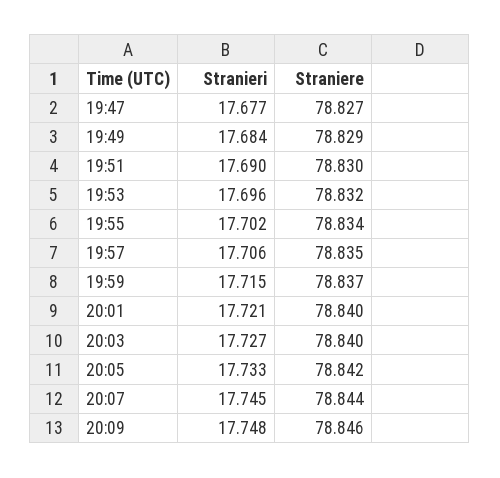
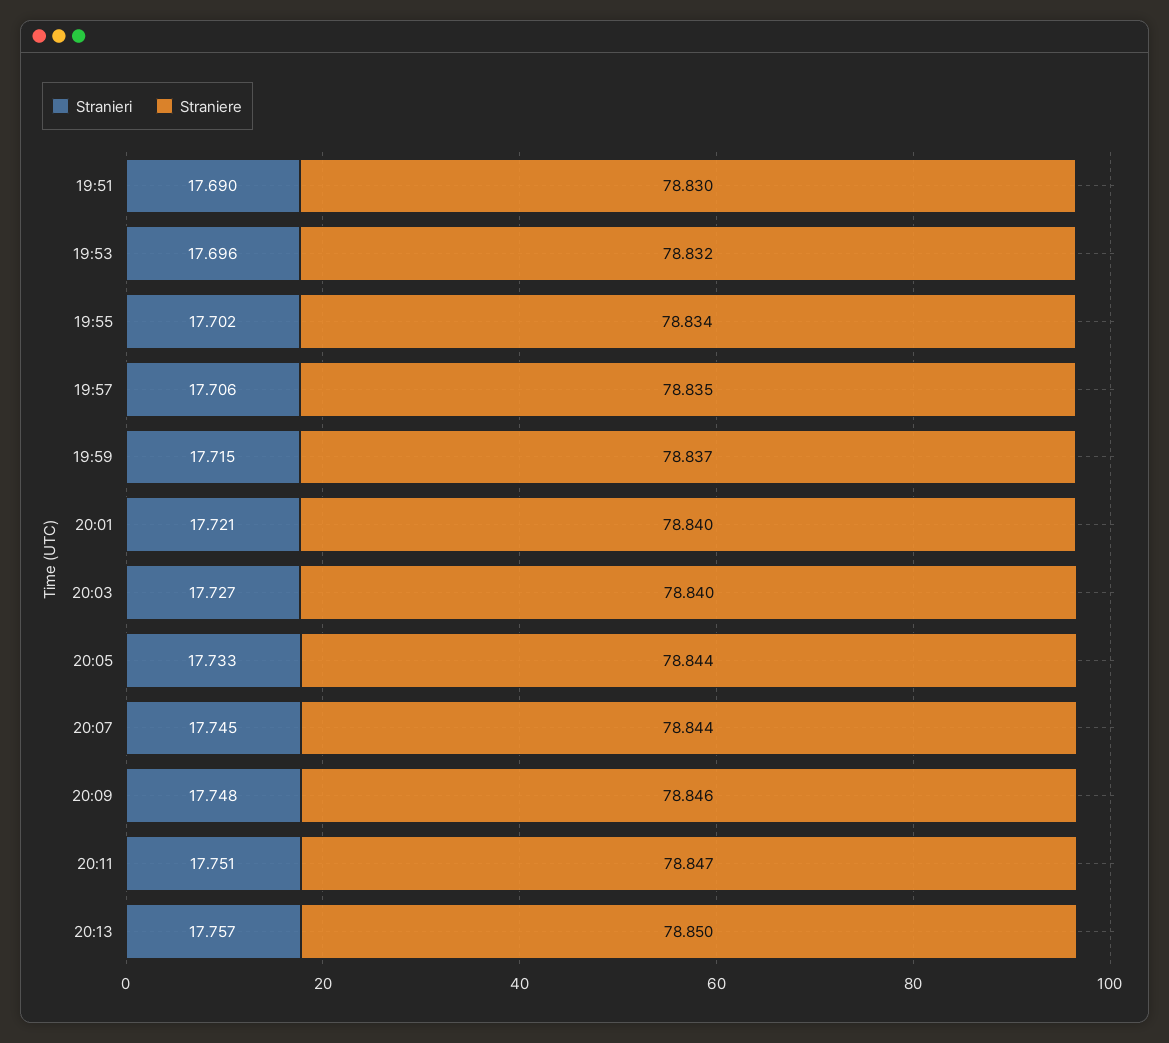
Stranieri, 19:47: 17.677 -> none
Straniere, 19:47: 78.827 -> none
Stranieri, 19:49: 17.684 -> none
Straniere, 19:49: 78.829 -> none
Straniere, 20:05: 78.842 -> 78.844
Stranieri, 20:11: none -> 17.751
Straniere, 20:11: none -> 78.847
Stranieri, 20:13: none -> 17.757
Straniere, 20:13: none -> 78.85

